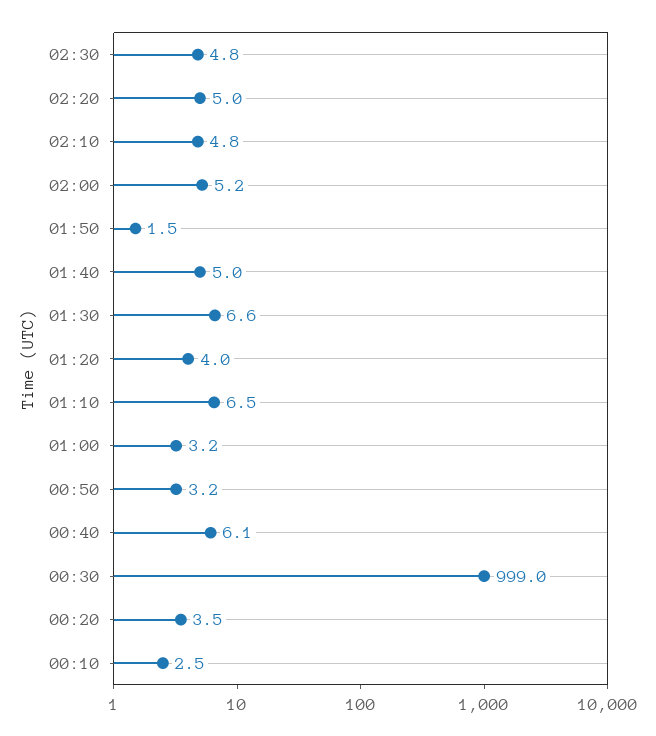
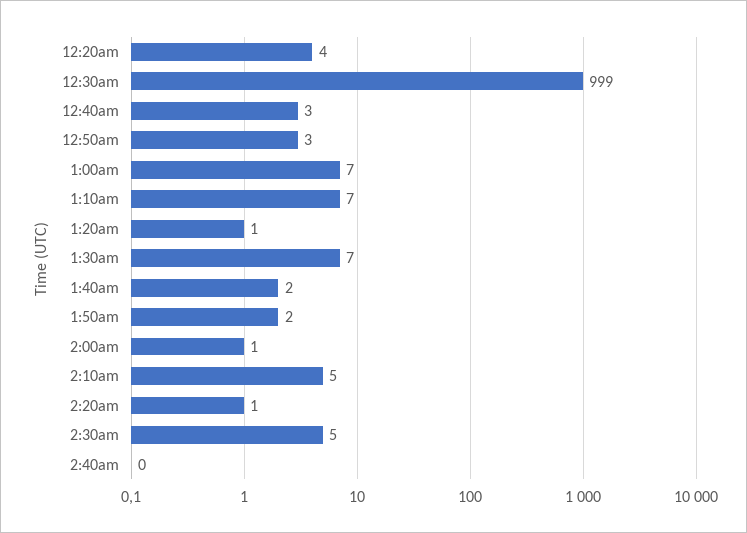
02:20: 5 -> 1
02:00: 5.2 -> 1
01:40: 5 -> 2
01:20: 4 -> 1
01:00: 3.2 -> 7
00:40: 6.1 -> 3
00:10: 2.5 -> none
2:40am: none -> 0

